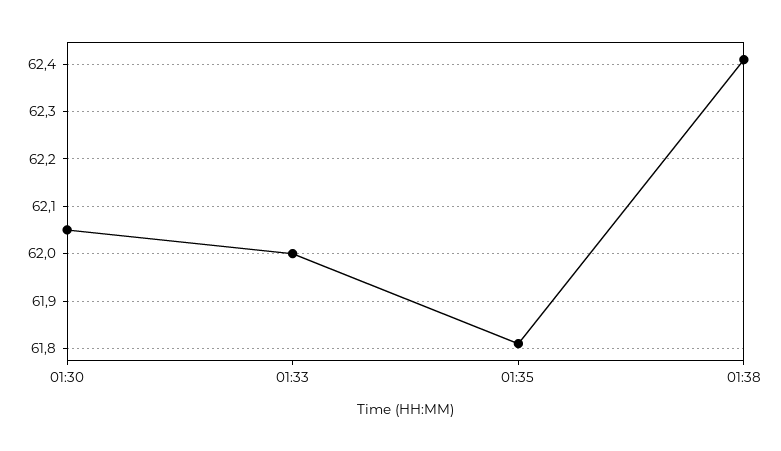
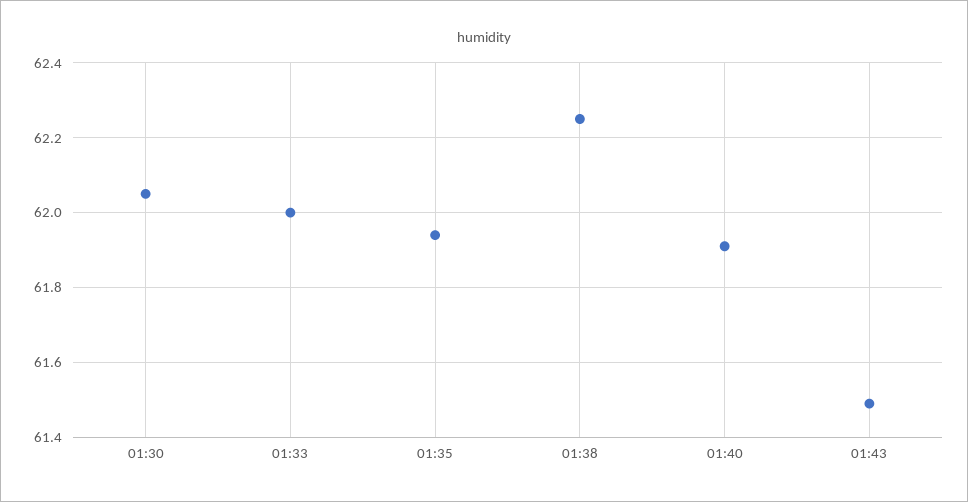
01:35: 61.8 -> 61.95
01:38: 62.4 -> 62.25
01:40: none -> 61.9
01:43: none -> 61.5

